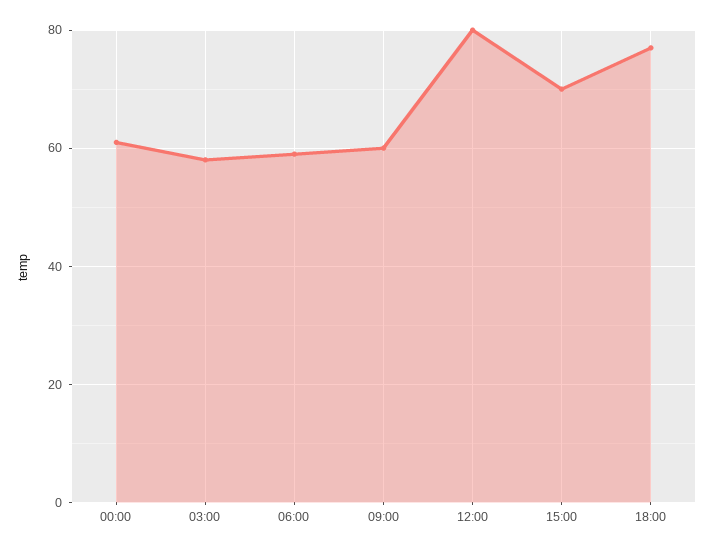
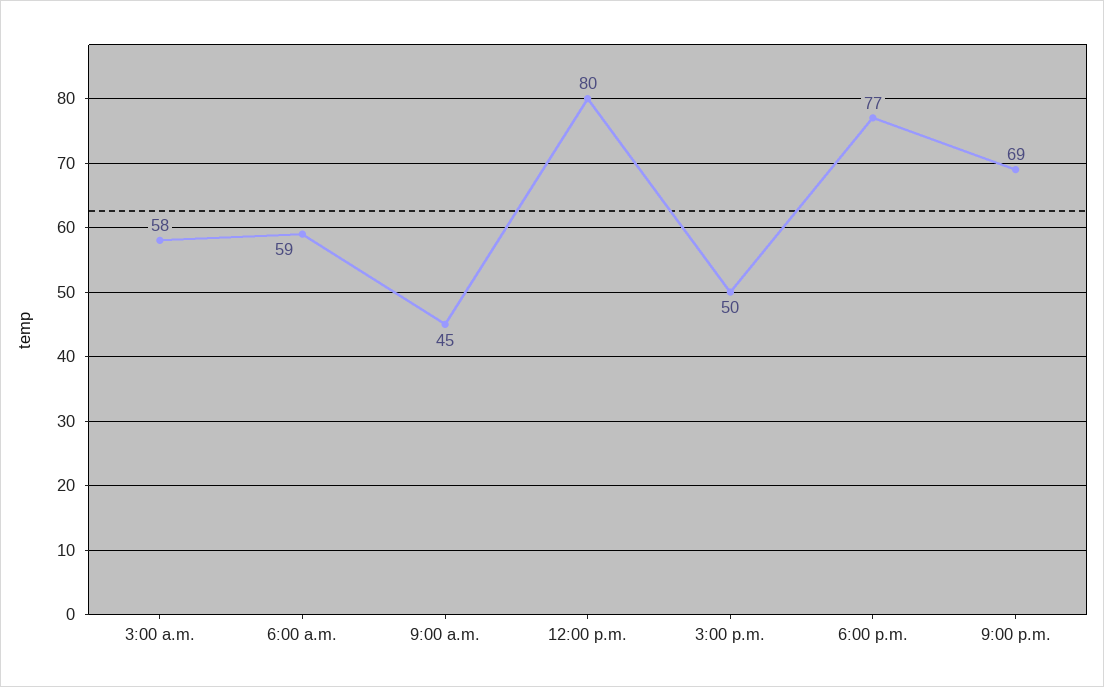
00:00: 60 -> none
09:00: 60 -> 45
15:00: 70 -> 50
9:00 p.m.: none -> 69

